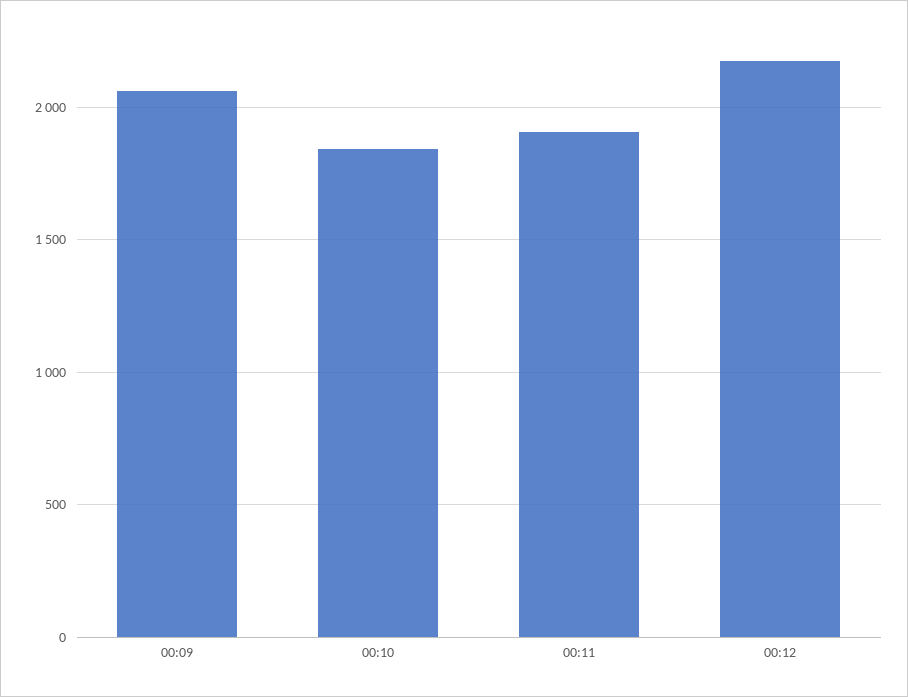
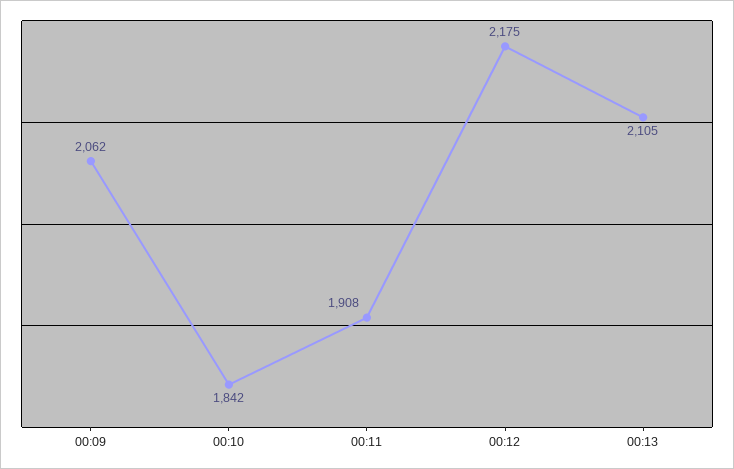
00:13: none -> 2105

